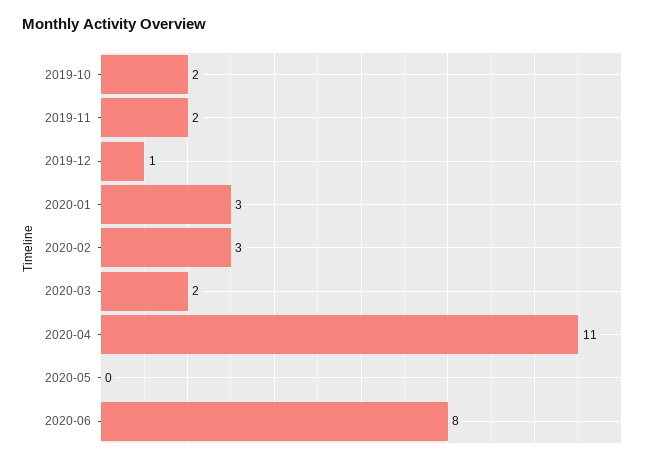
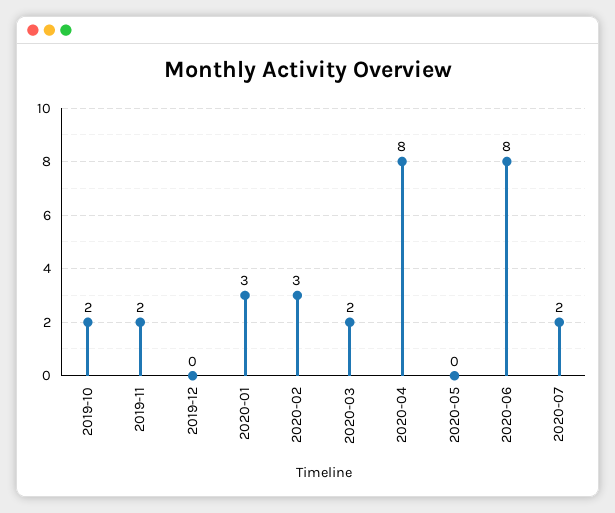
2019-12: 1 -> 0
2020-04: 11 -> 8
2020-07: none -> 2

